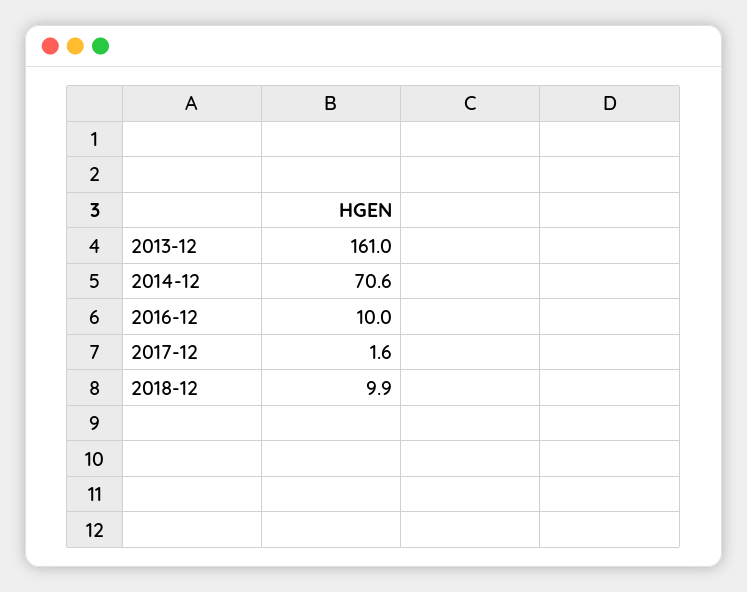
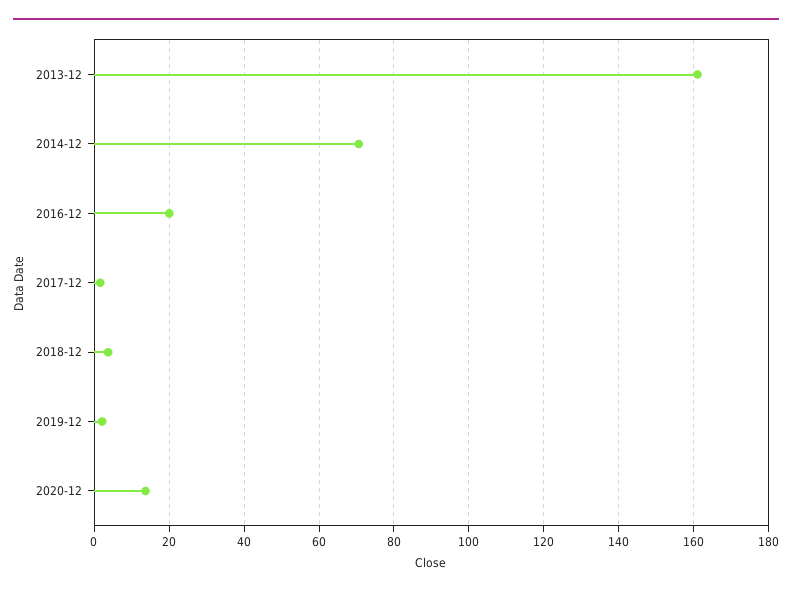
2016-12: 10 -> 20
2018-12: 9.9 -> 4
2019-12: none -> 2
2020-12: none -> 14

